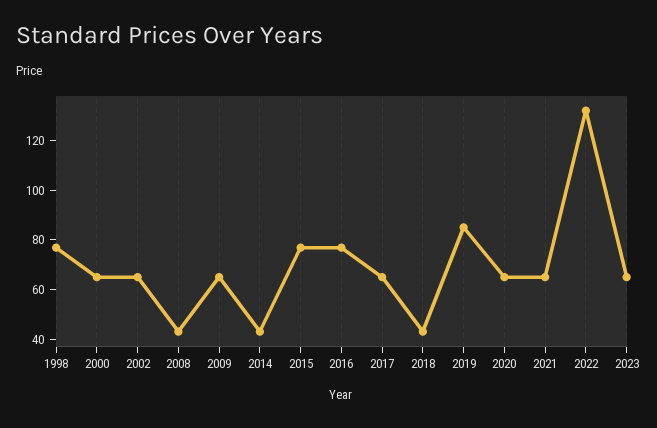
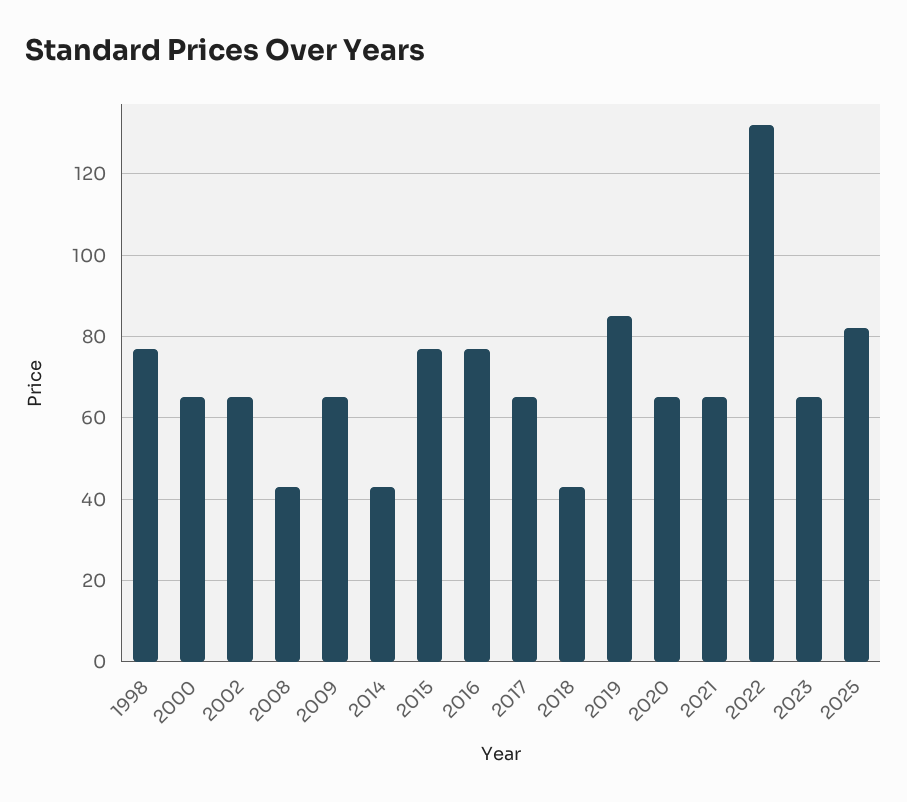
2025: none -> 82

